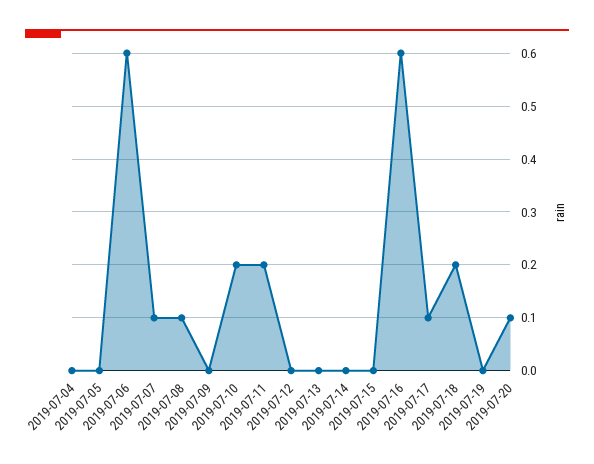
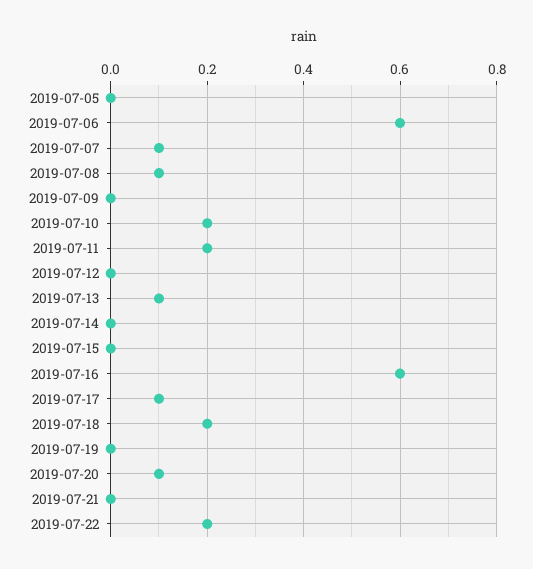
2019-07-04: 0 -> none
2019-07-13: 0 -> 0.1
2019-07-21: none -> 0
2019-07-22: none -> 0.2

